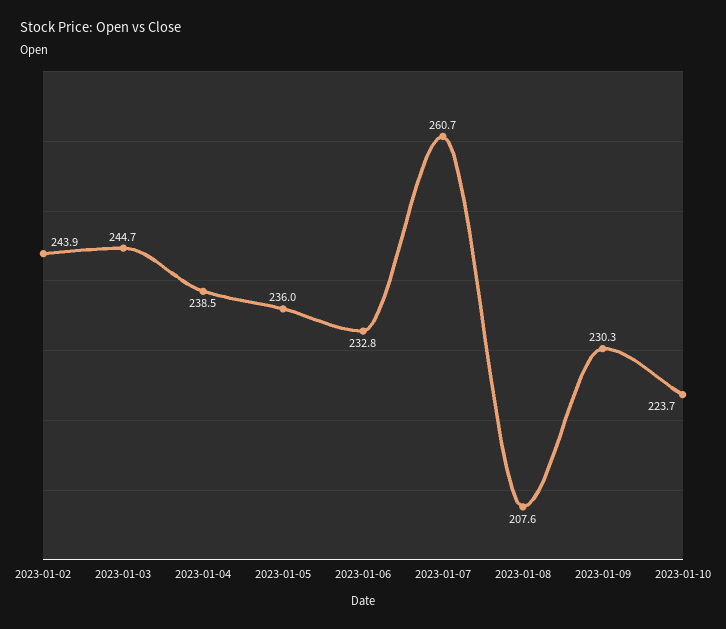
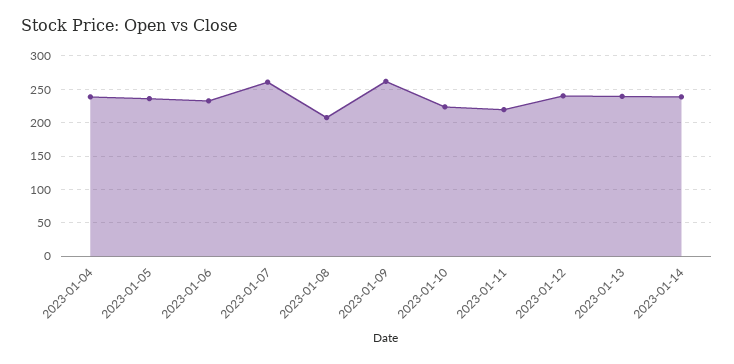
2023-01-02: 243.9 -> none
2023-01-03: 244.7 -> none
2023-01-09: 230.3 -> 260
2023-01-11: none -> 220
2023-01-12: none -> 240
2023-01-13: none -> 240
2023-01-14: none -> 240

